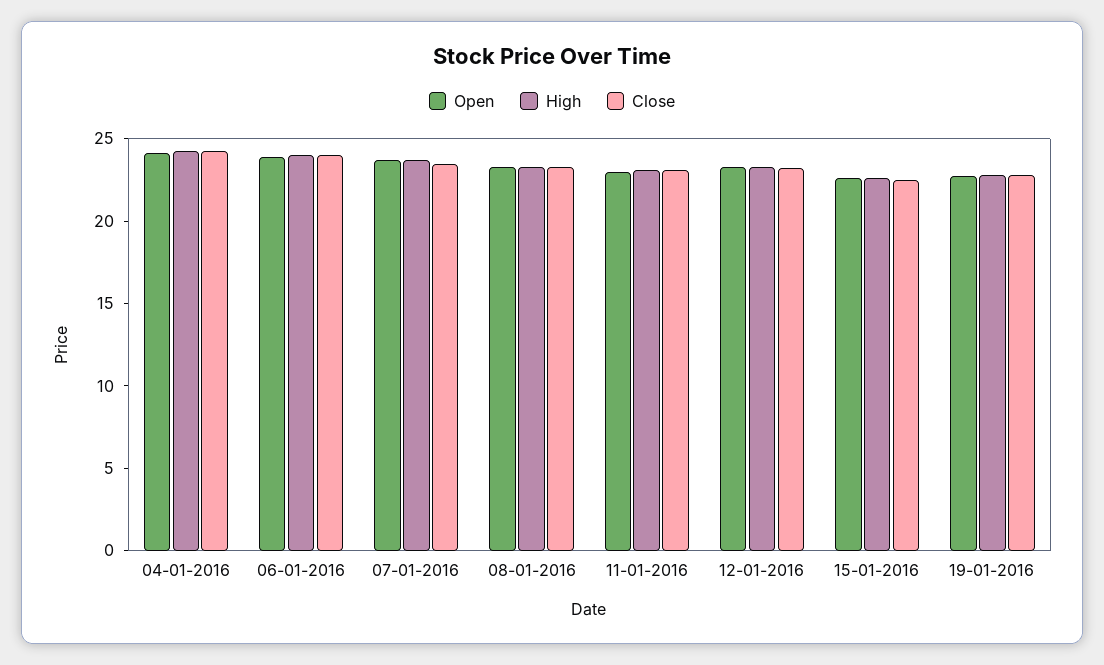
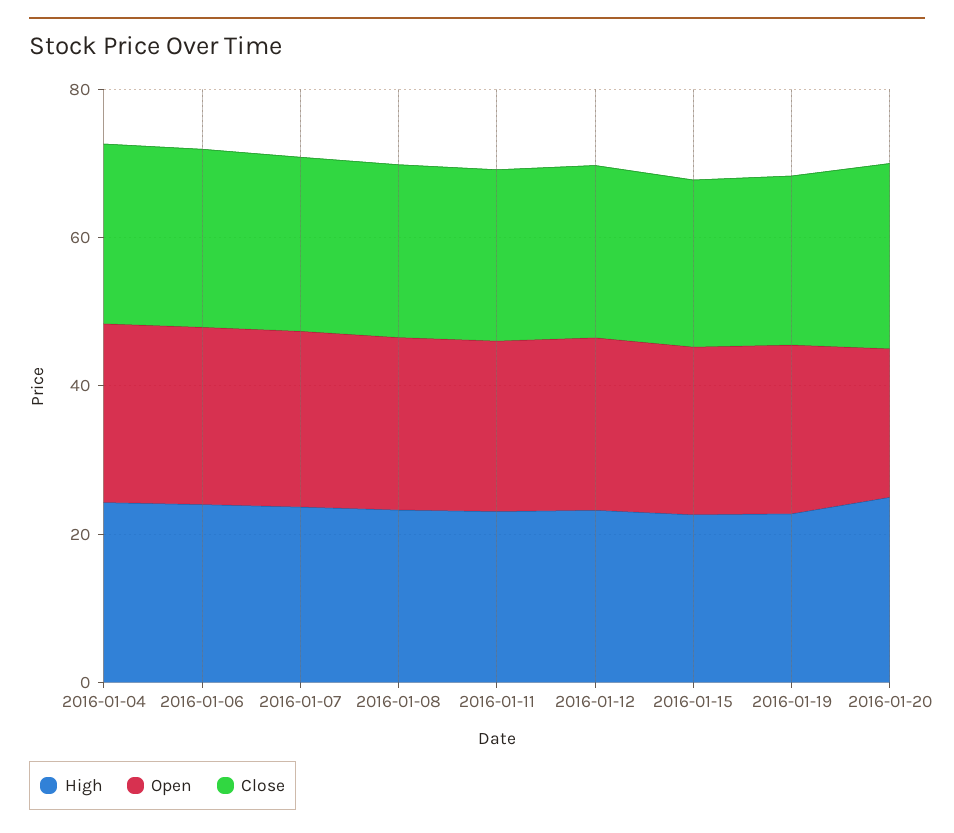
High, 2016-01-20: none -> 25
Open, 2016-01-20: none -> 20
Close, 2016-01-20: none -> 25

